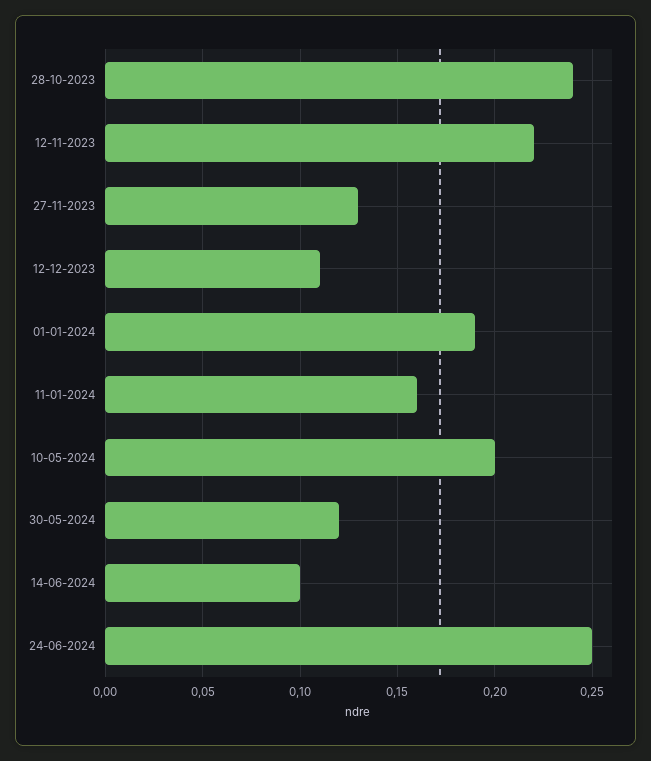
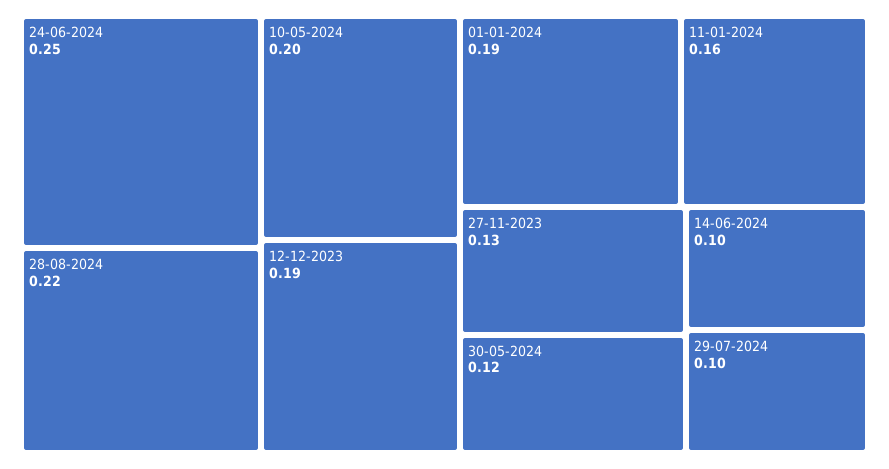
28-10-2023: 0.24 -> none
12-11-2023: 0.22 -> none
12-12-2023: 0.11 -> 0.19
28-08-2024: none -> 0.22
29-07-2024: none -> 0.1

